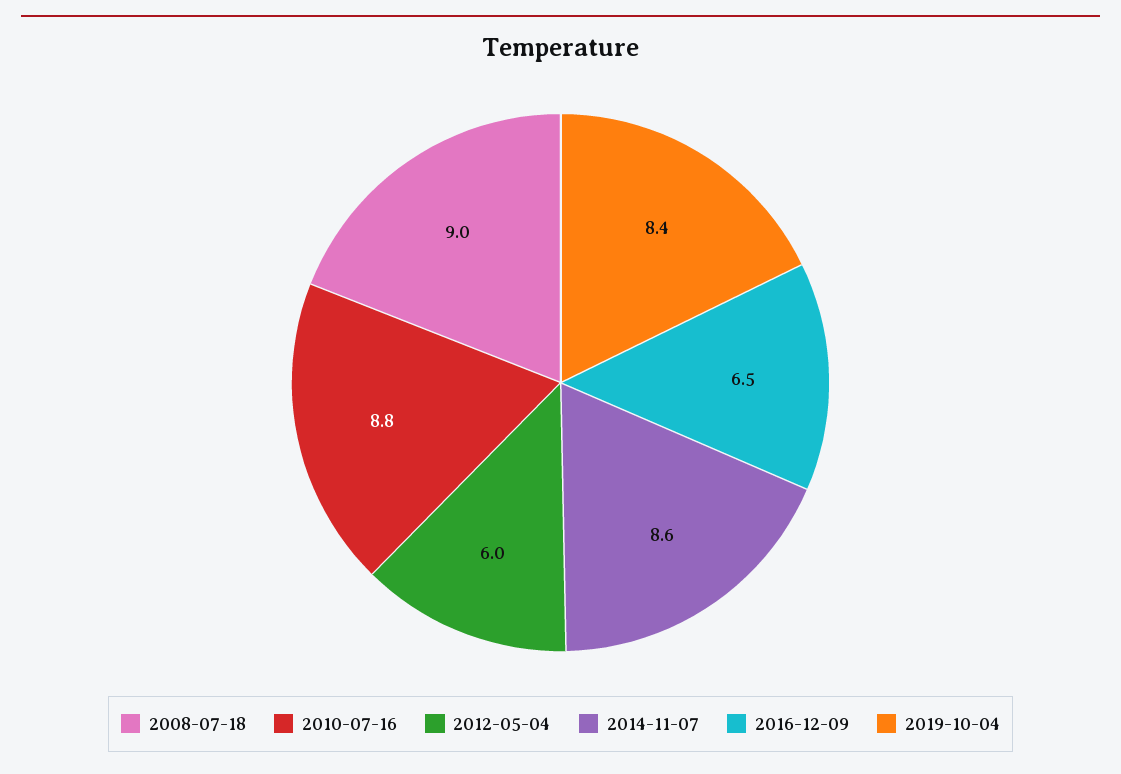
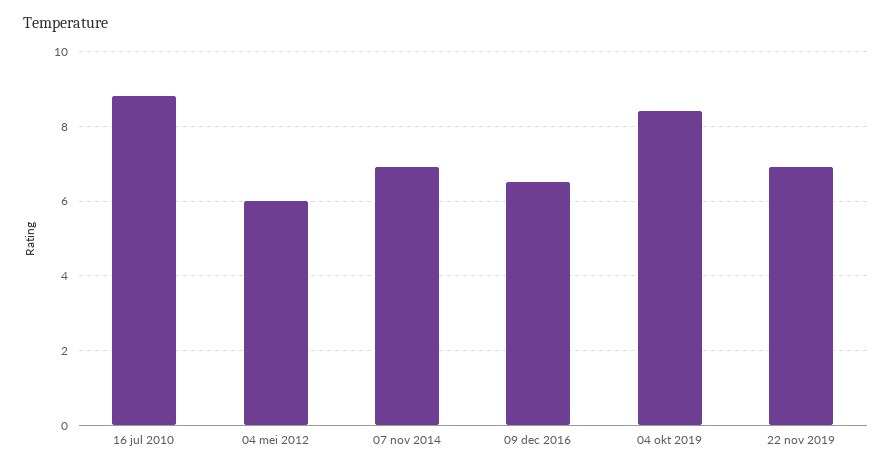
2008-07-18: 9 -> none
2014-11-07: 8.6 -> 7
22 nov 2019: none -> 7

